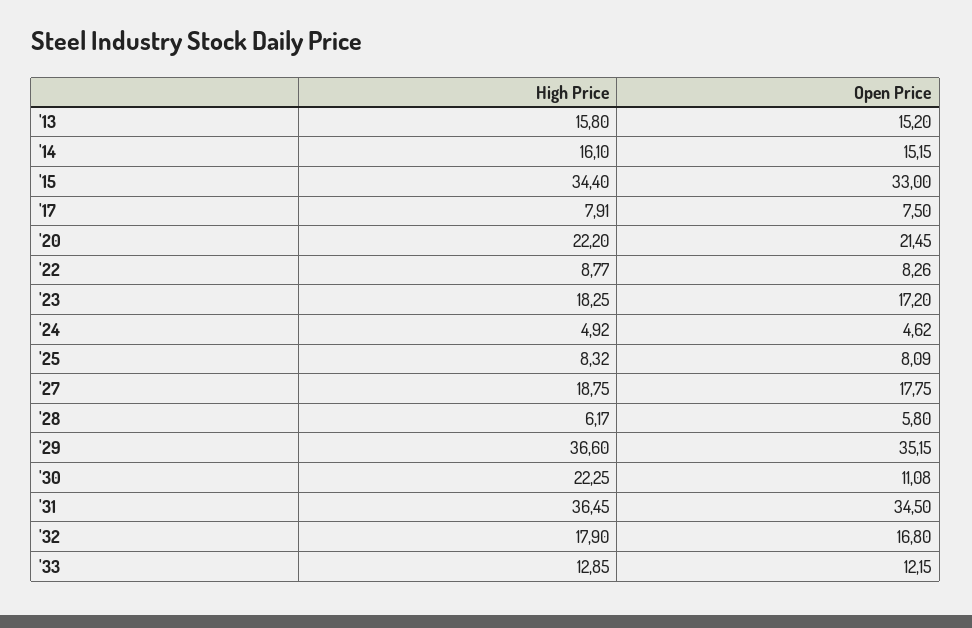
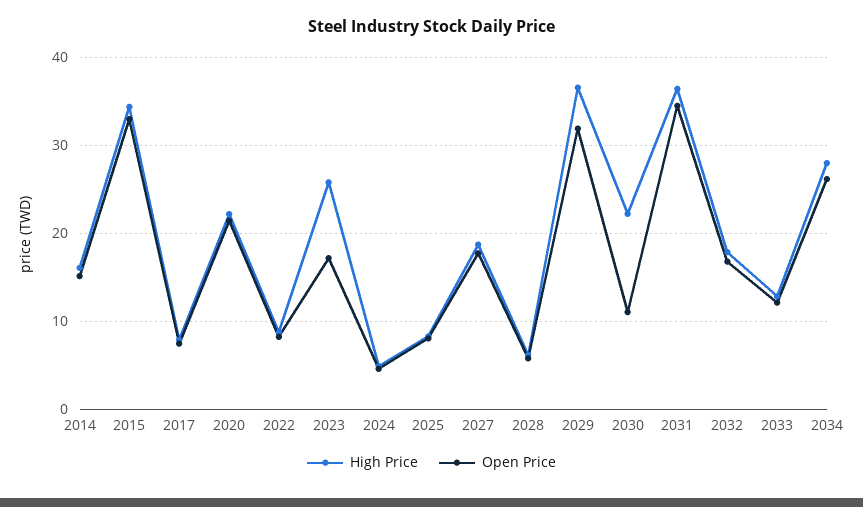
High Price, '13: 15.8 -> none
Open Price, '13: 15.2 -> none
High Price, '23: 18.25 -> 26
Open Price, '29: 35.15 -> 32
High Price, 2034: none -> 28
Open Price, 2034: none -> 26

